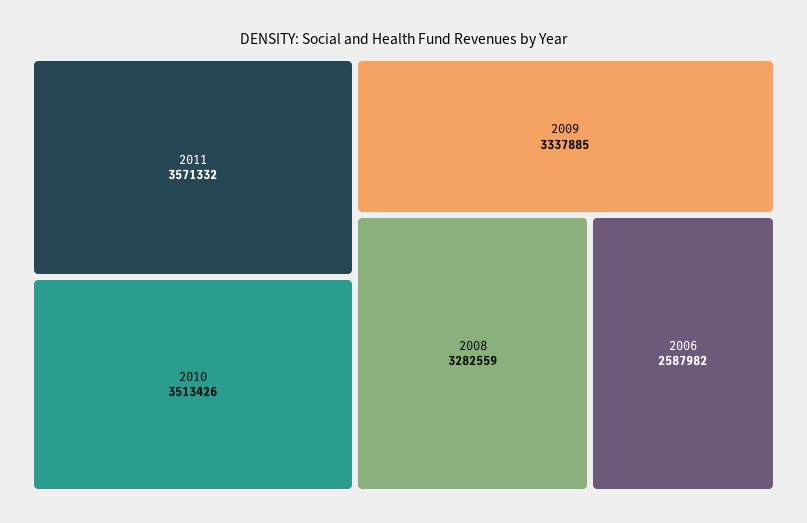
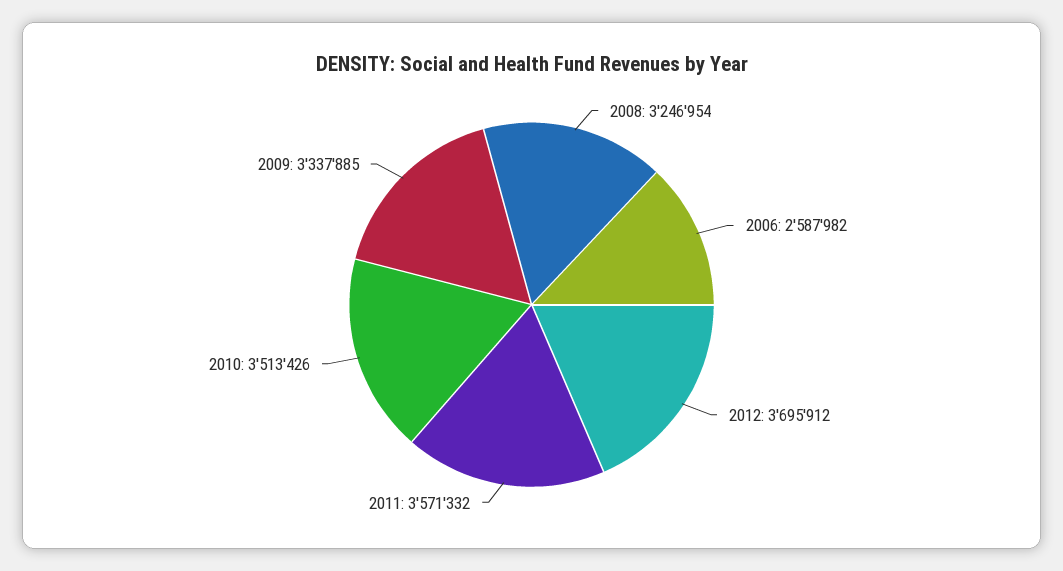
2008: 3282559 -> 3246954
2012: none -> 3695912

